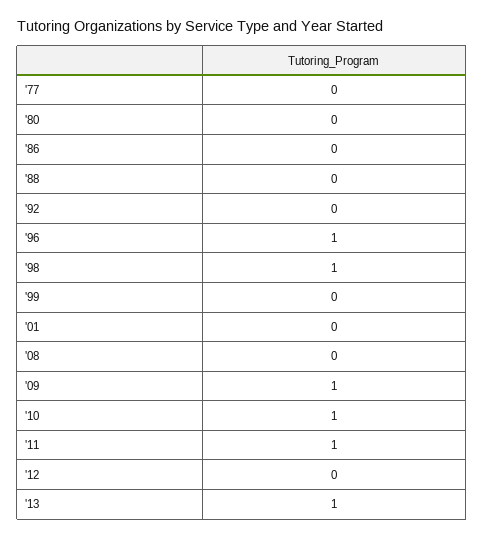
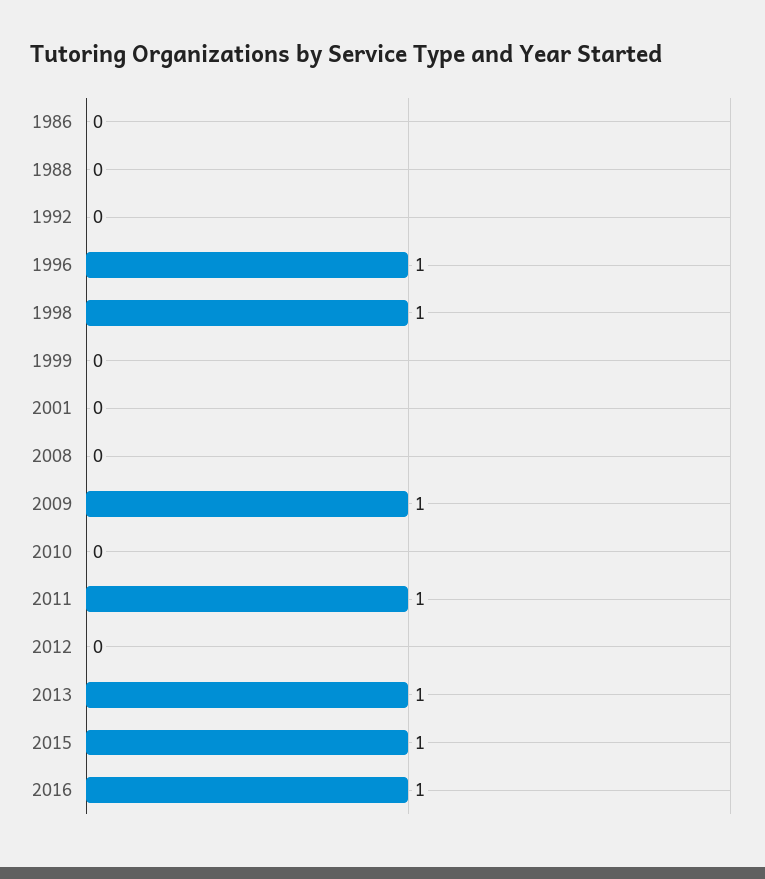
'77: 0 -> none
'80: 0 -> none
'10: 1 -> 0
2015: none -> 1
2016: none -> 1

